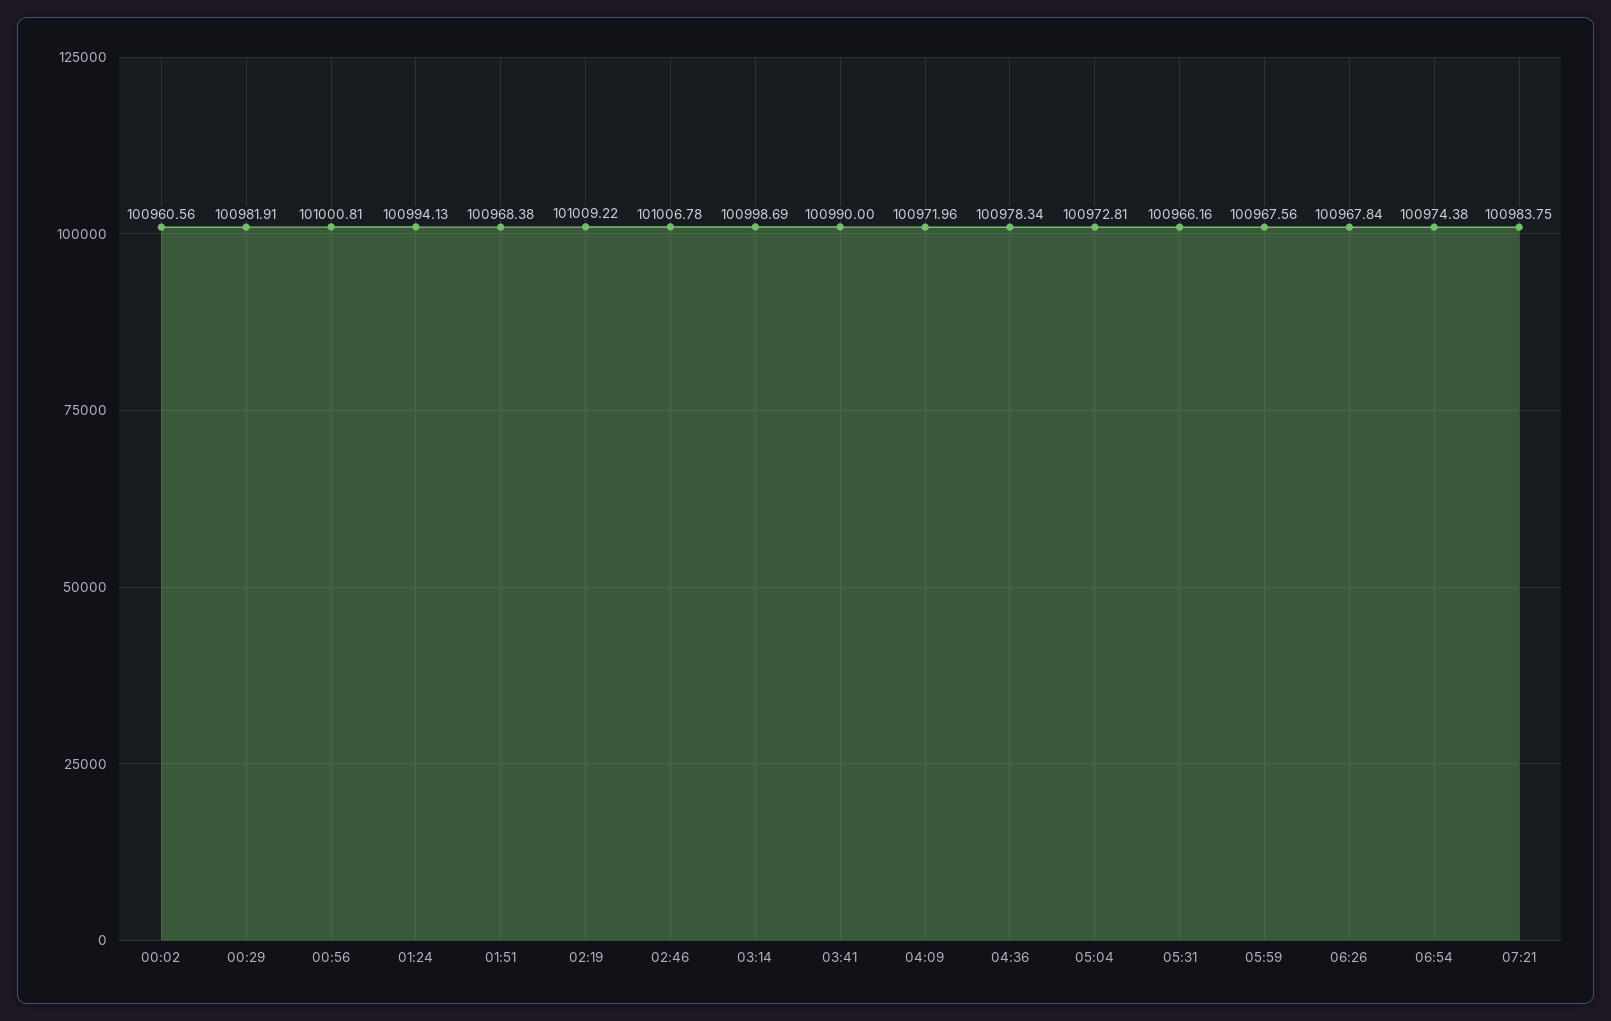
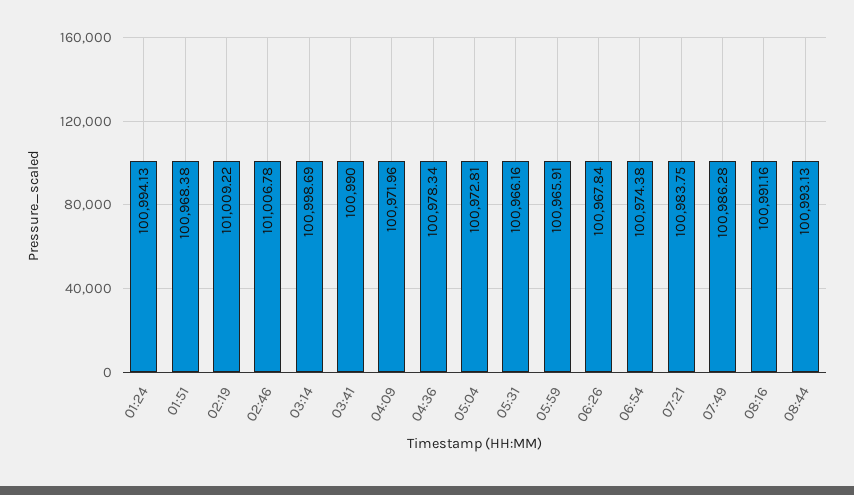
00:02: 100960.56 -> none
00:29: 100981.91 -> none
00:56: 101000.81 -> none
05:59: 100967.56 -> 100965.91
07:49: none -> 100986.28
08:16: none -> 100991.16
08:44: none -> 100993.13

